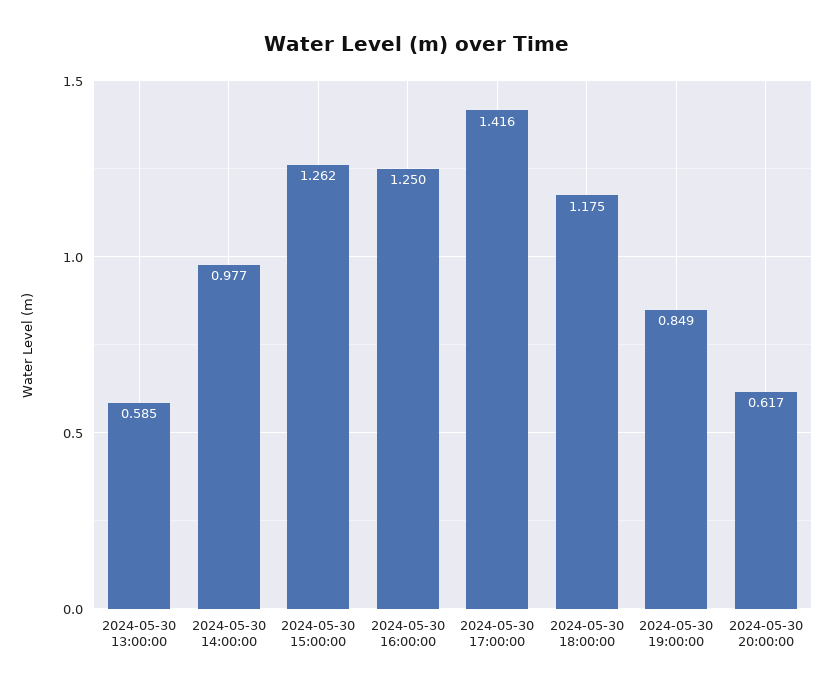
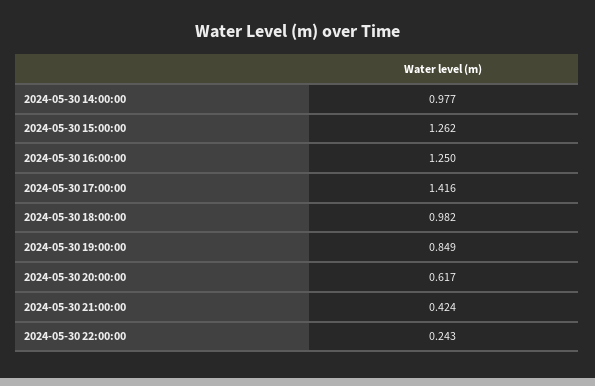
2024-05-30 13:00:00: 0.585 -> none
2024-05-30 18:00:00: 1.175 -> 0.982
2024-05-30 21:00:00: none -> 0.424
2024-05-30 22:00:00: none -> 0.243

